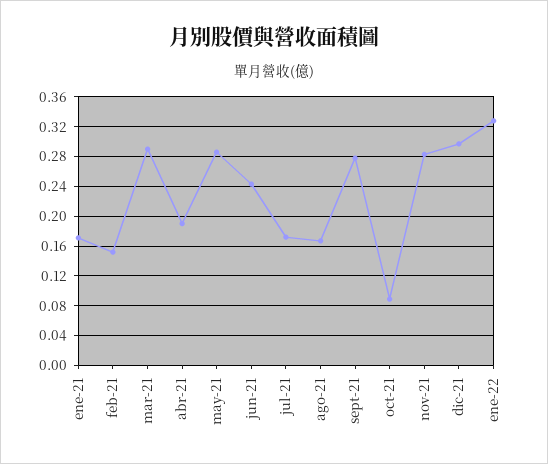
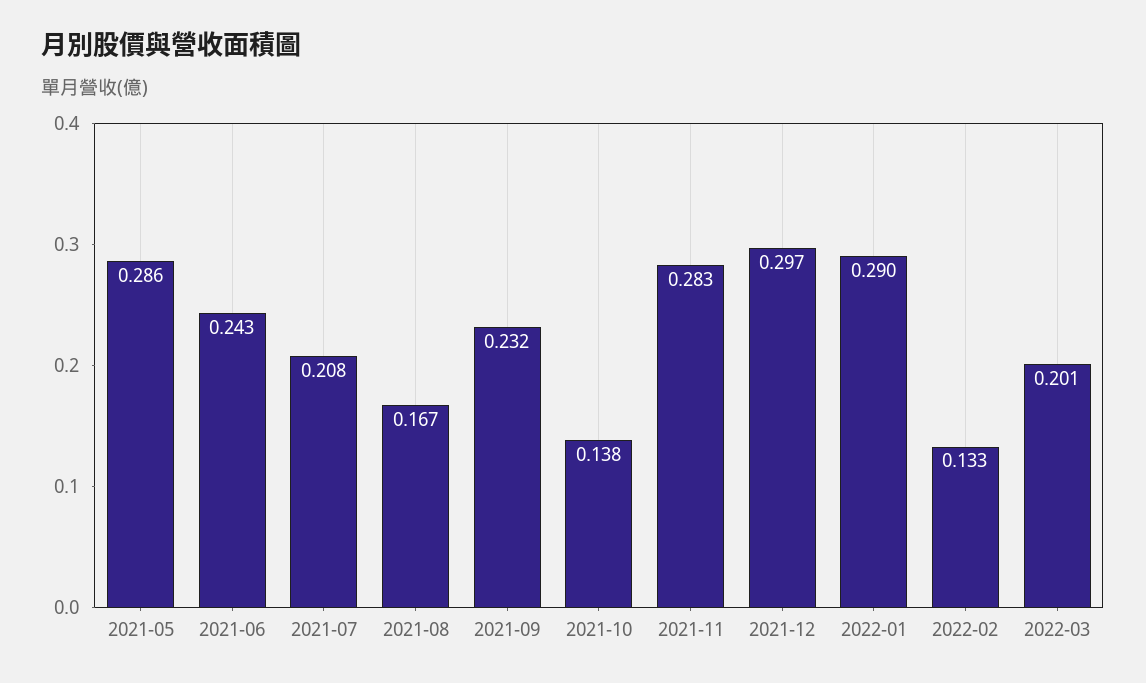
ene-21: 0.17 -> none
feb-21: 0.15 -> none
mar-21: 0.29 -> none
abr-21: 0.19 -> none
jul-21: 0.17 -> 0.208
sept-21: 0.28 -> 0.232
oct-21: 0.09 -> 0.138
ene-22: 0.33 -> 0.29
2022-02: none -> 0.133
2022-03: none -> 0.201

